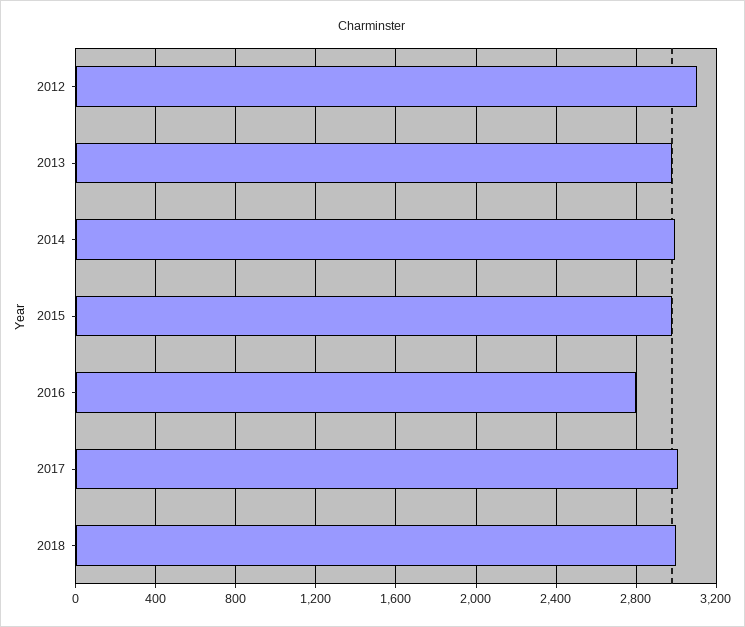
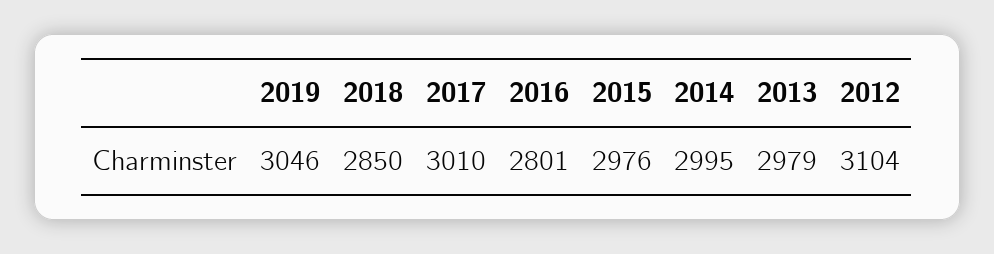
2018: 3000 -> 2850
2019: none -> 3046

